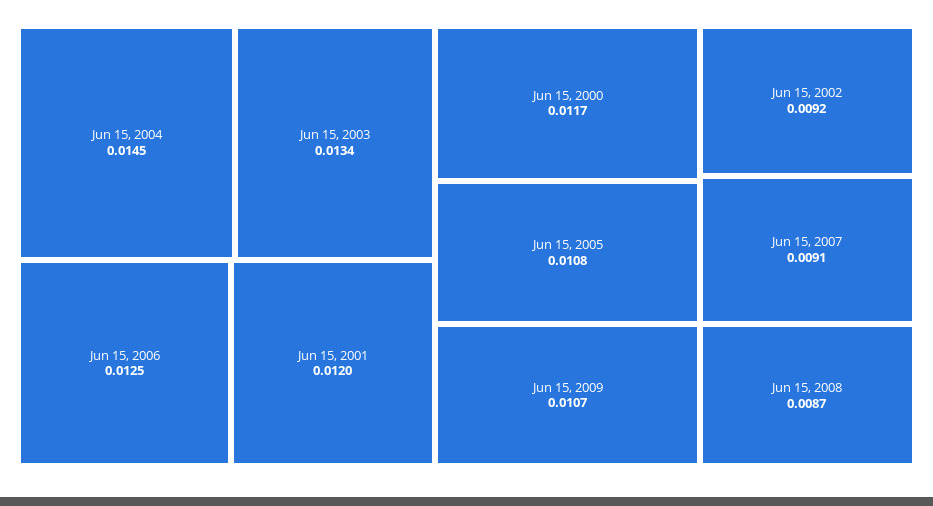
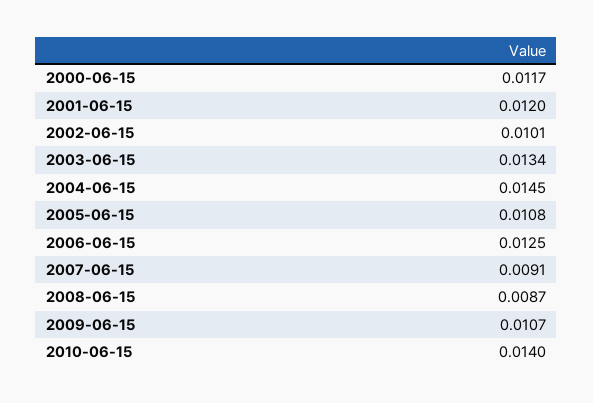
Jun 15, 2002: 0.0092 -> 0.0101
2010-06-15: none -> 0.014

